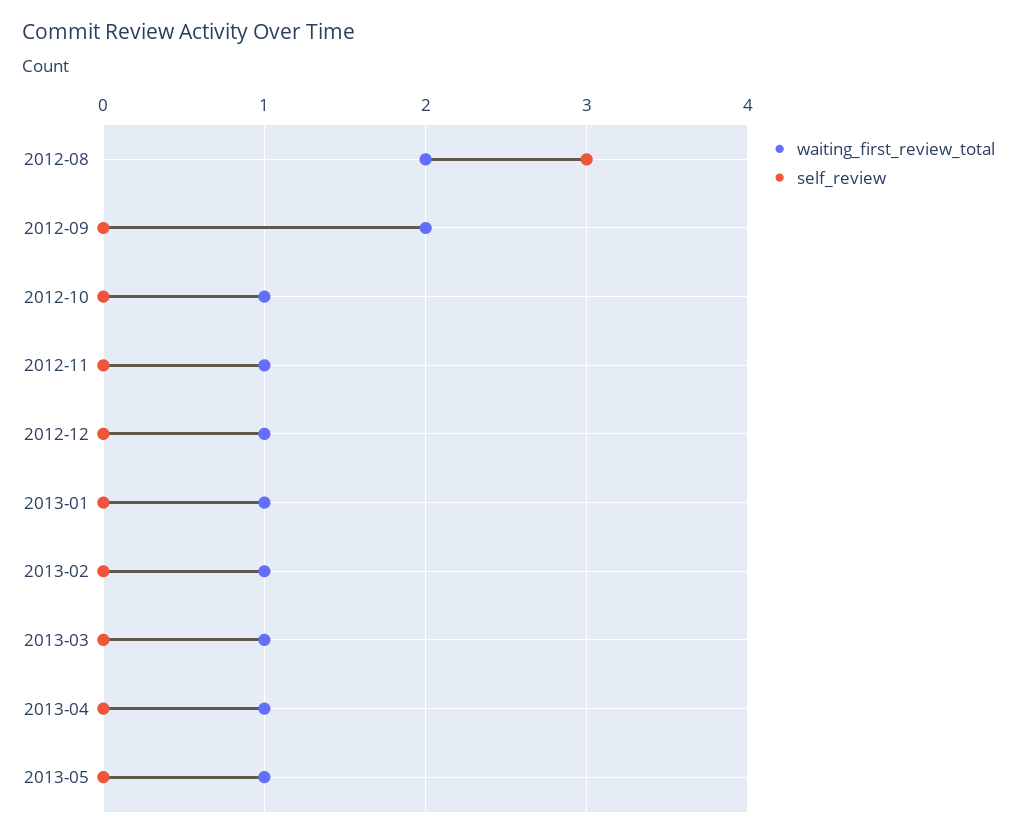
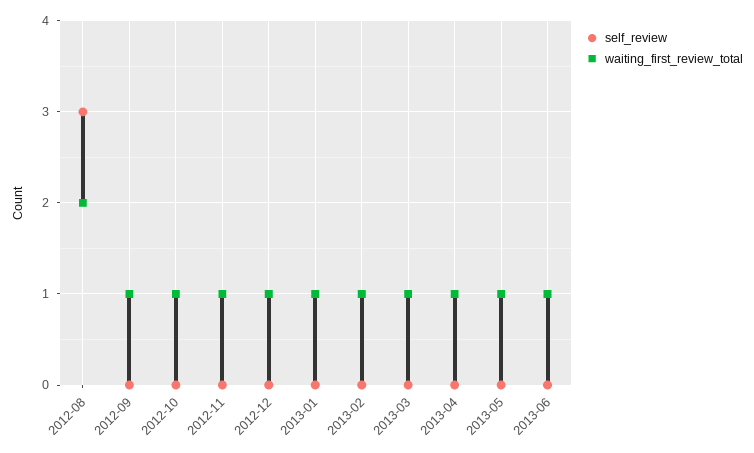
waiting_first_review_total, 2012-09: 2 -> 1
self_review, 2013-06: none -> 0
waiting_first_review_total, 2013-06: none -> 1

